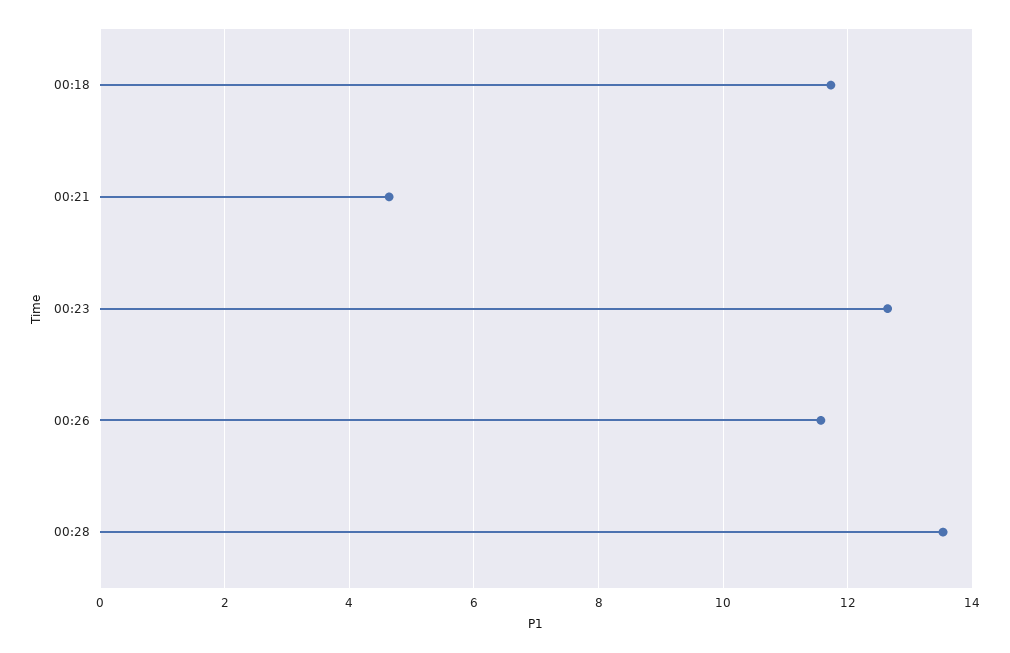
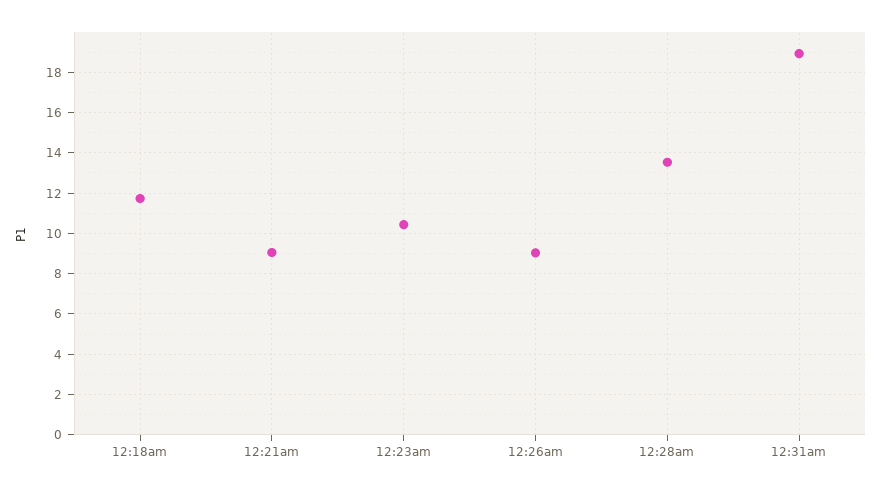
00:21: 4.6 -> 9
00:23: 12.6 -> 10.5
00:26: 11.6 -> 9
12:31am: none -> 19

